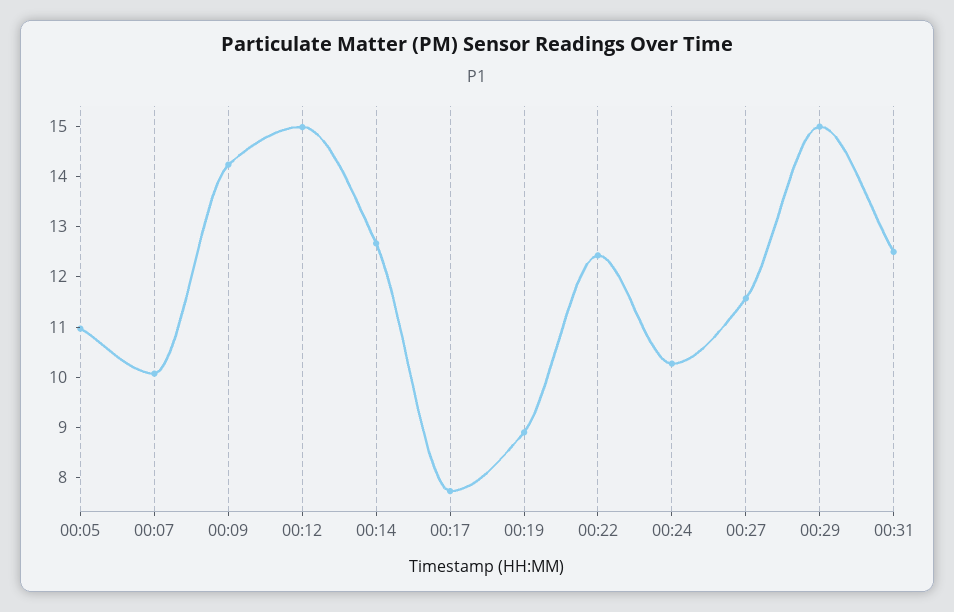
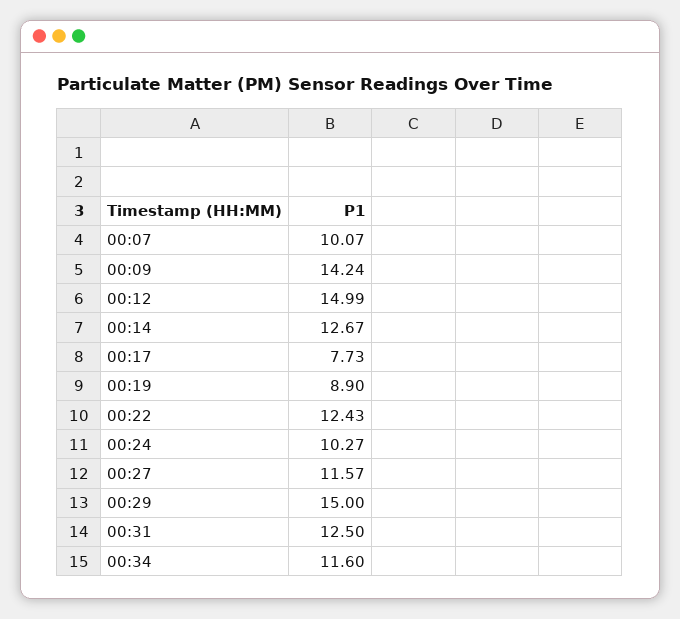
00:05: 11 -> none
00:34: none -> 11.6

